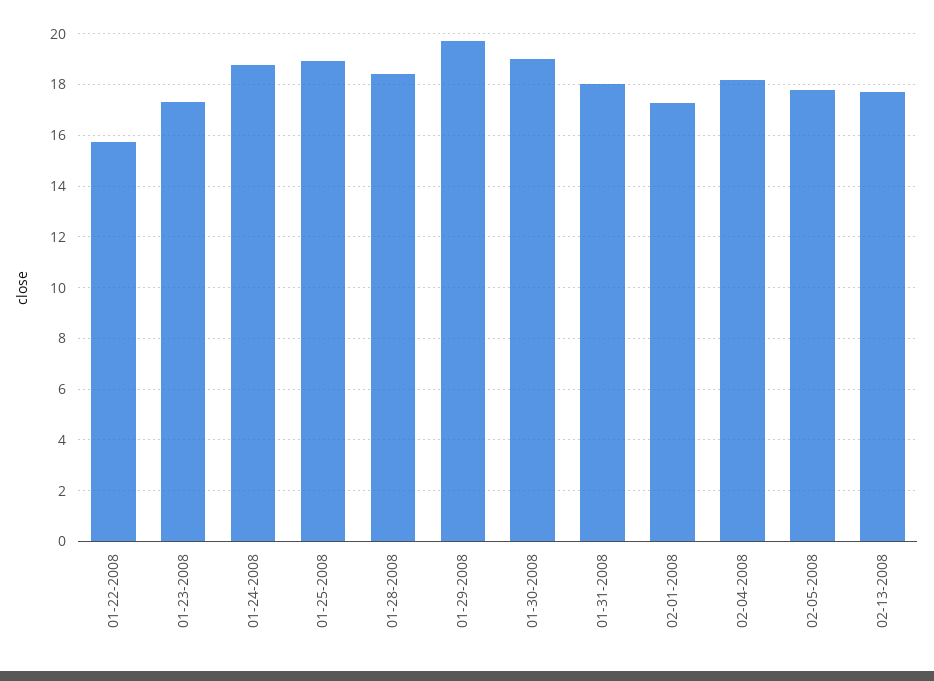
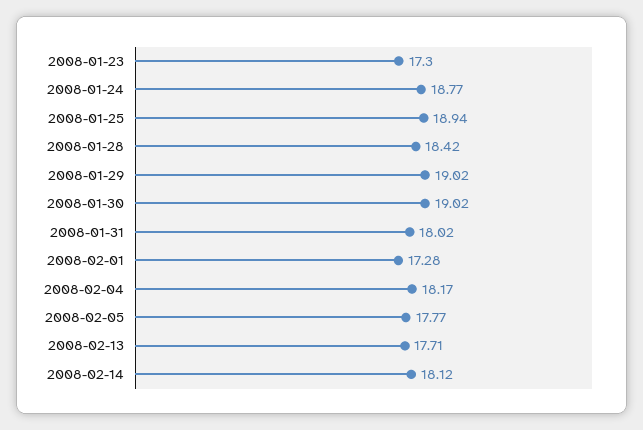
01-22-2008: 15.75 -> none
01-29-2008: 19.75 -> 19.02
2008-02-14: none -> 18.12

